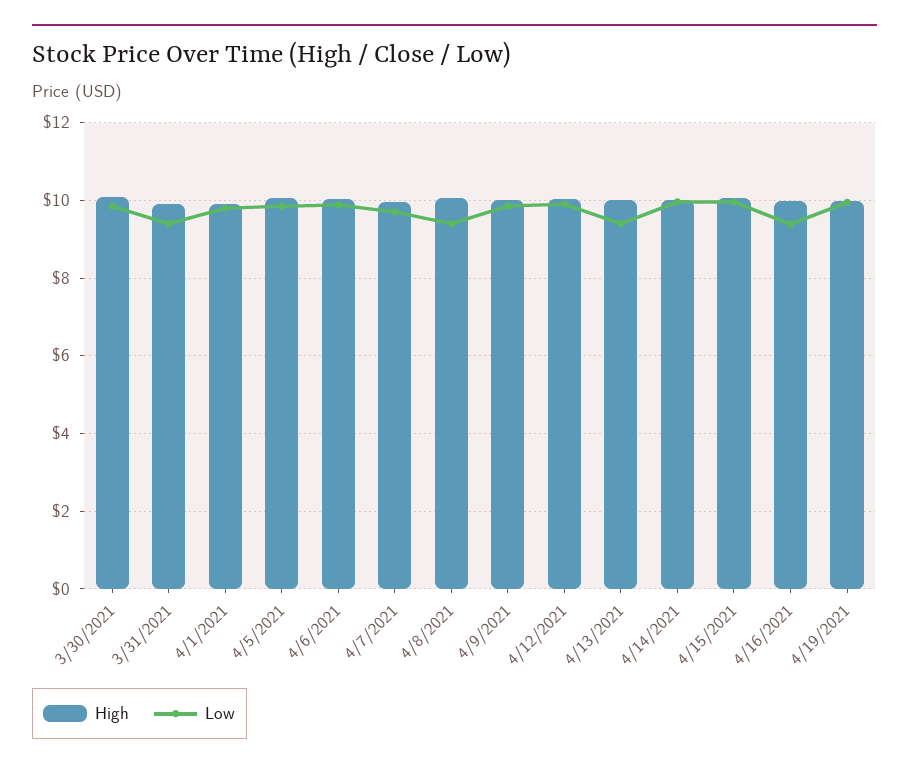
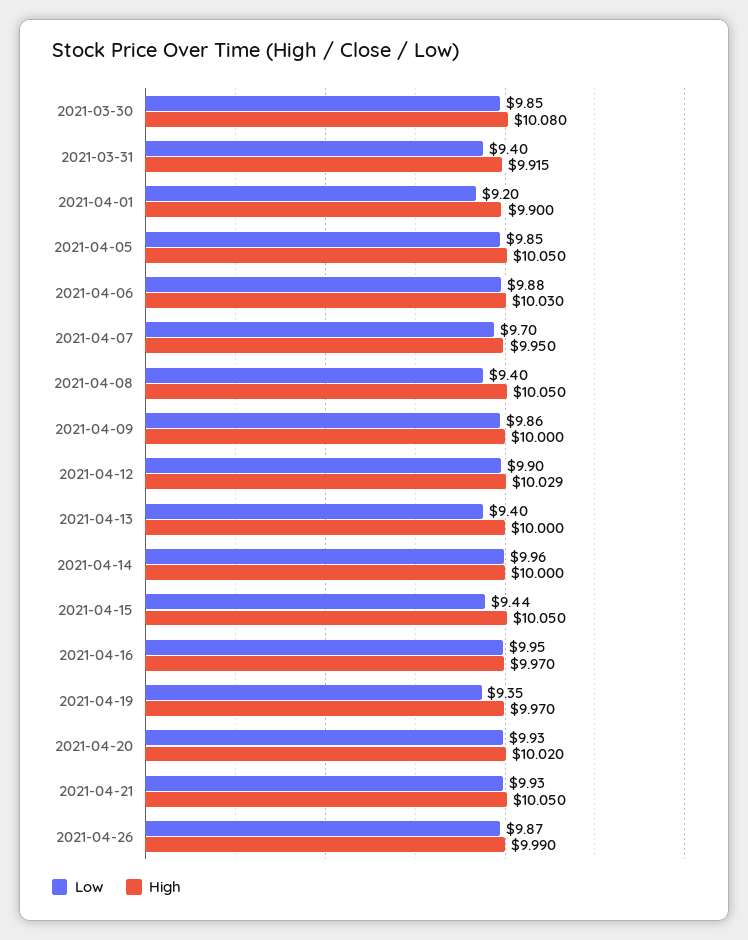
Low, 4/1/2021: 9.8 -> 9.2
Low, 4/15/2021: 10 -> 9.44
Low, 4/16/2021: 9.4 -> 9.95
Low, 4/19/2021: 10 -> 9.35
Low, 2021-04-20: none -> 9.93
High, 2021-04-20: none -> 10.02
Low, 2021-04-21: none -> 9.93
High, 2021-04-21: none -> 10.05
Low, 2021-04-26: none -> 9.87
High, 2021-04-26: none -> 9.99

